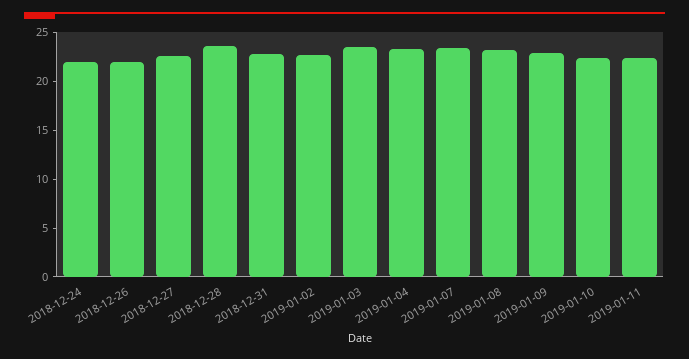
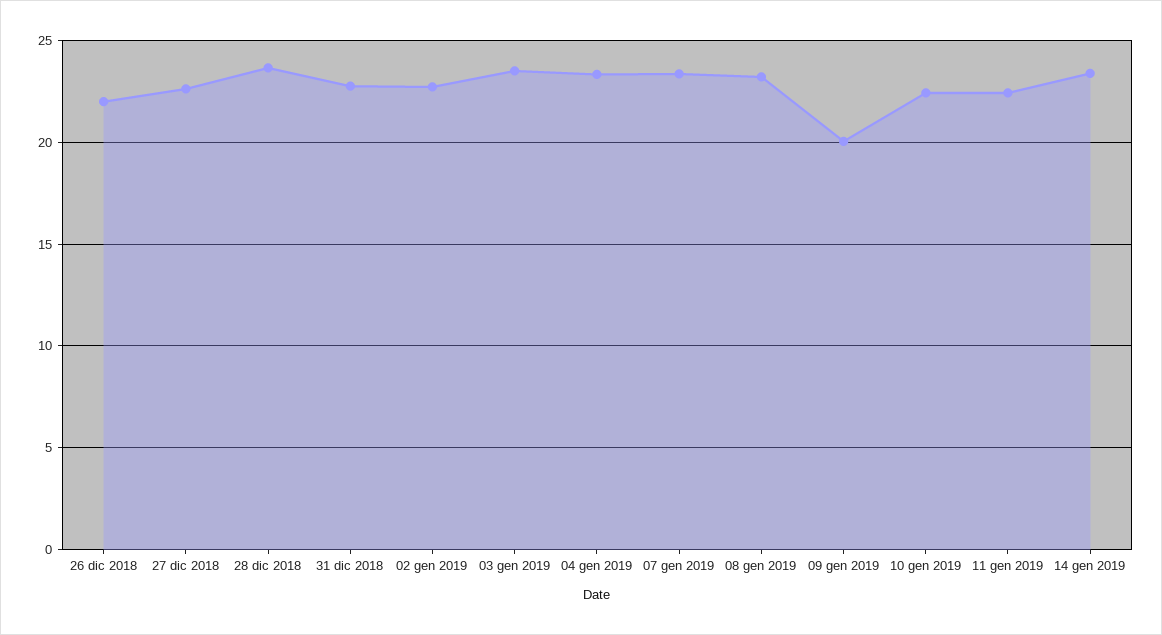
2018-12-24: 22 -> none
2019-01-09: 23 -> 20
14 gen 2019: none -> 23.5

